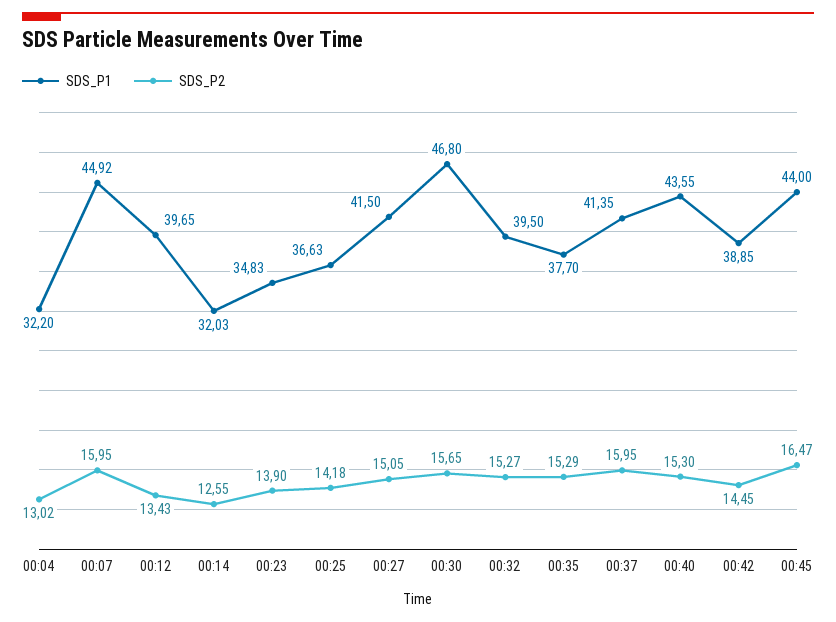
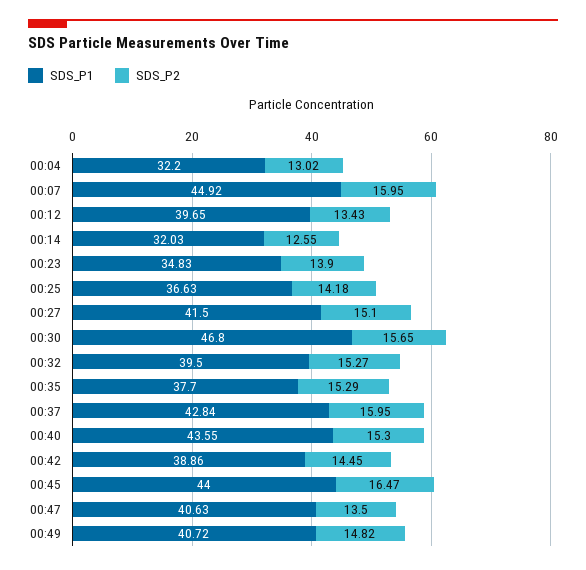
SDS_P2, 00:27: 15.05 -> 15.1
SDS_P1, 00:37: 41.35 -> 42.84
SDS_P1, 00:42: 38.85 -> 38.86
SDS_P1, 00:47: none -> 40.63
SDS_P2, 00:47: none -> 13.5
SDS_P1, 00:49: none -> 40.72
SDS_P2, 00:49: none -> 14.82

